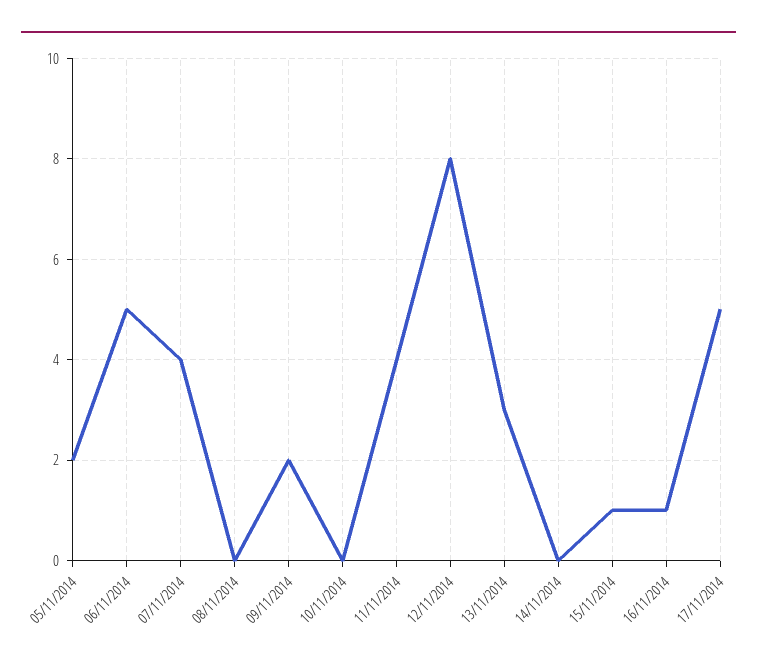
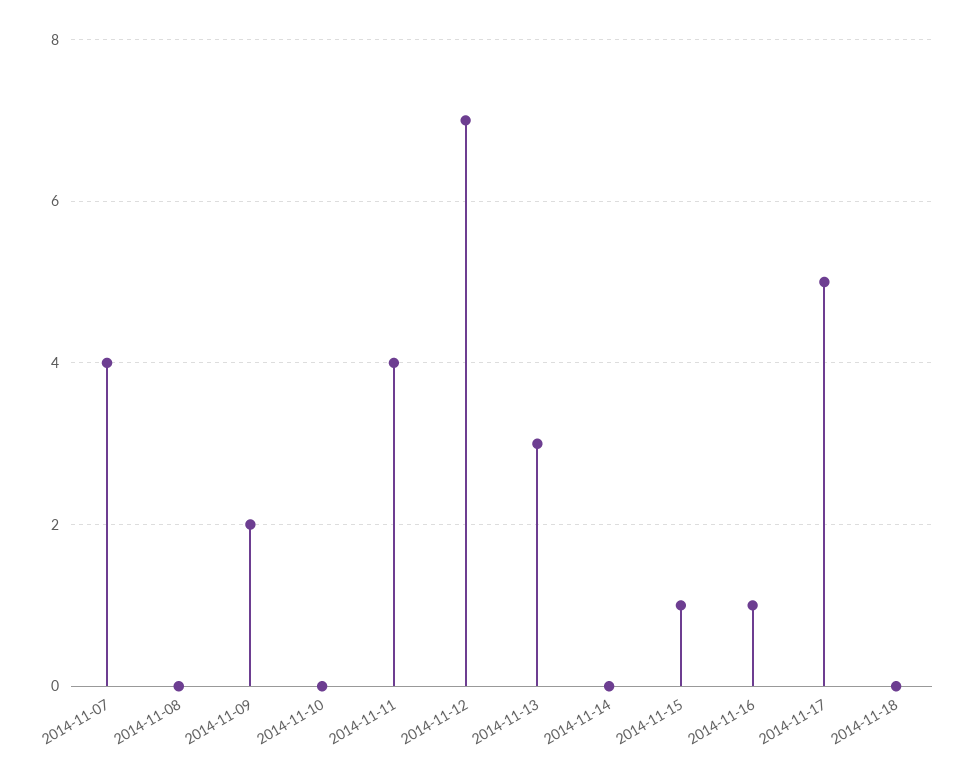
05/11/2014: 2 -> none
06/11/2014: 5 -> none
12/11/2014: 8 -> 7
2014-11-18: none -> 0

